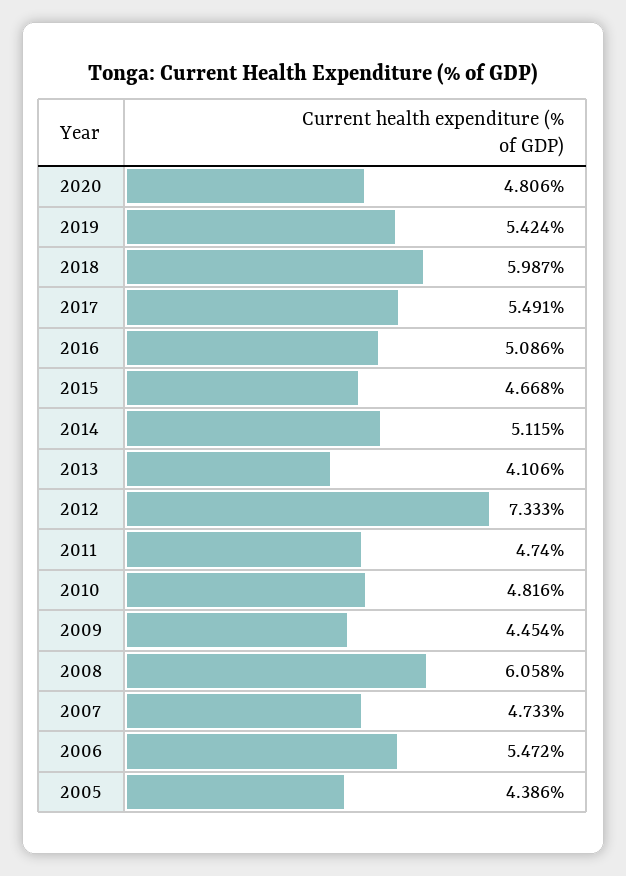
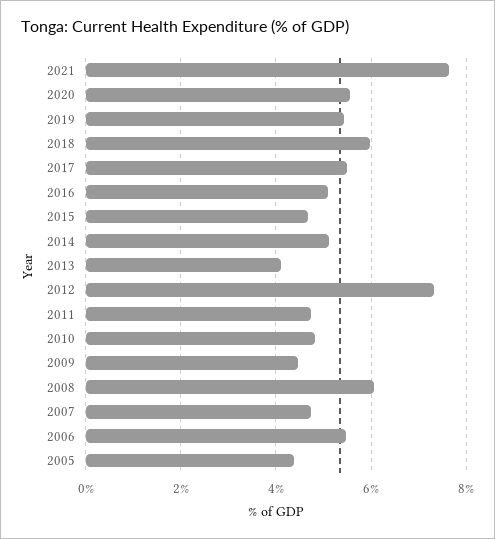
2020: 4.806 -> 5.6
2021: none -> 7.6

